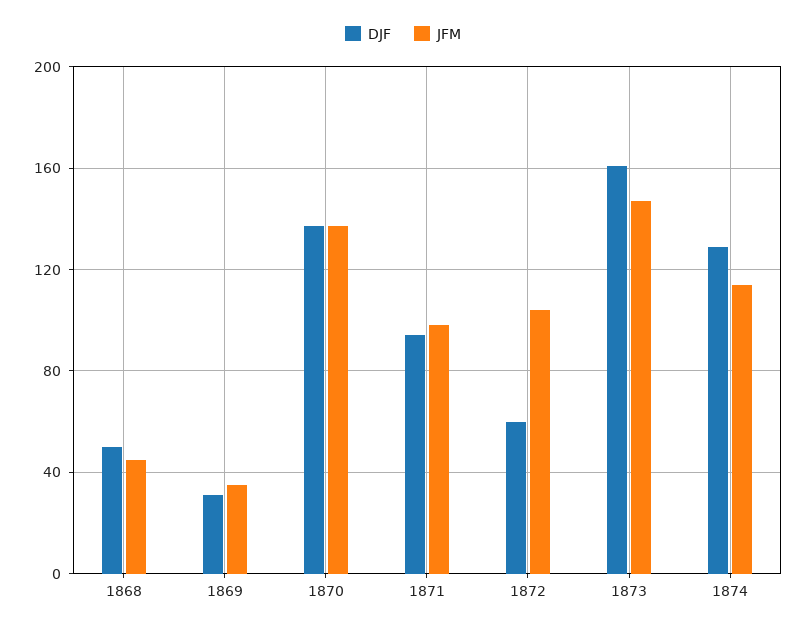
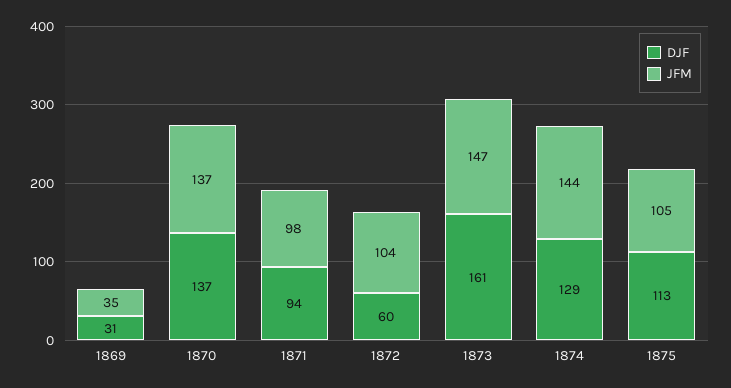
DJF, 1868: 50 -> none
JFM, 1868: 45 -> none
JFM, 1874: 115 -> 144
DJF, 1875: none -> 113
JFM, 1875: none -> 105

